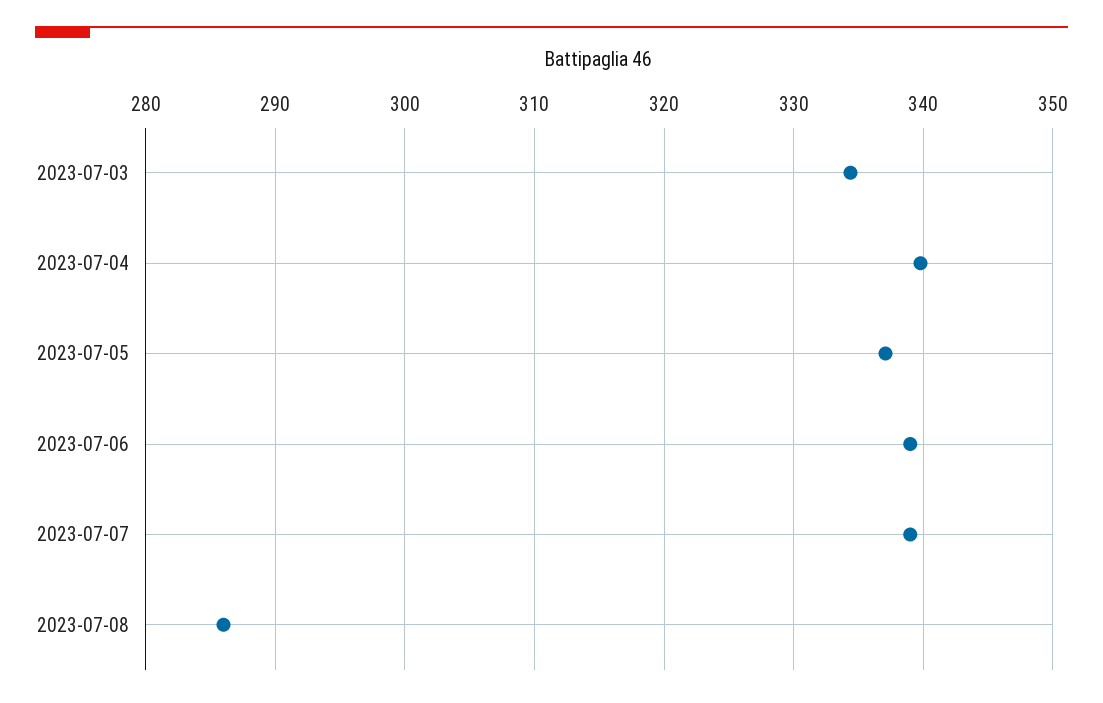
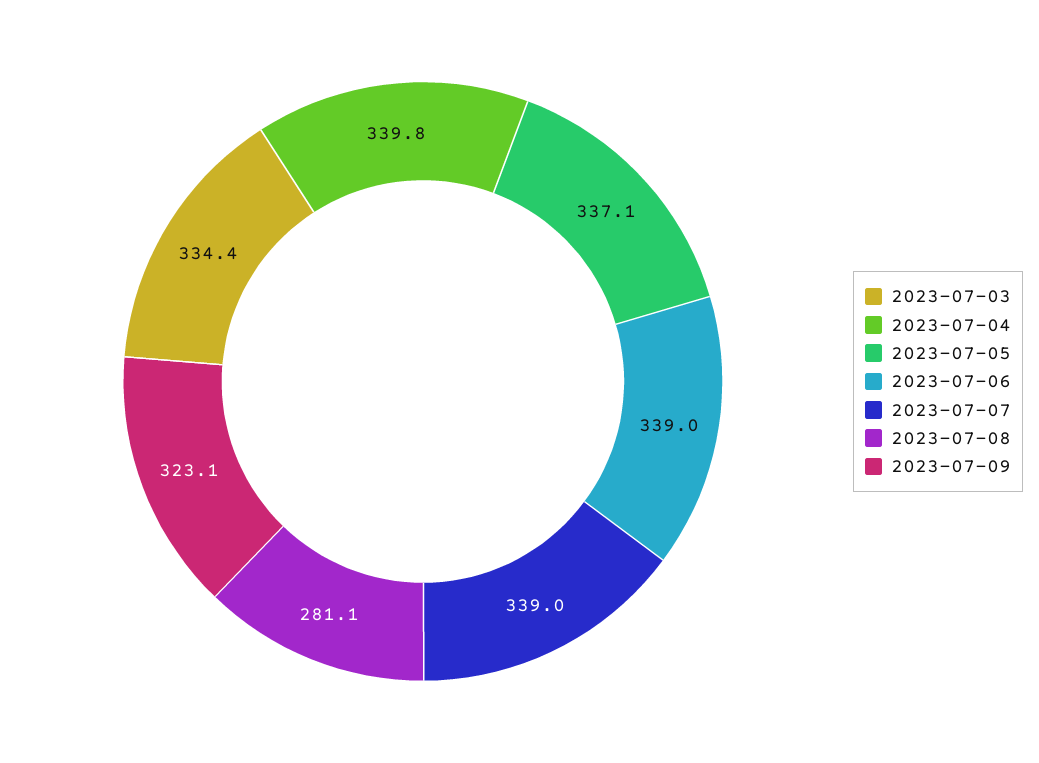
2023-07-08: 286 -> 281.1
2023-07-09: none -> 323.1

